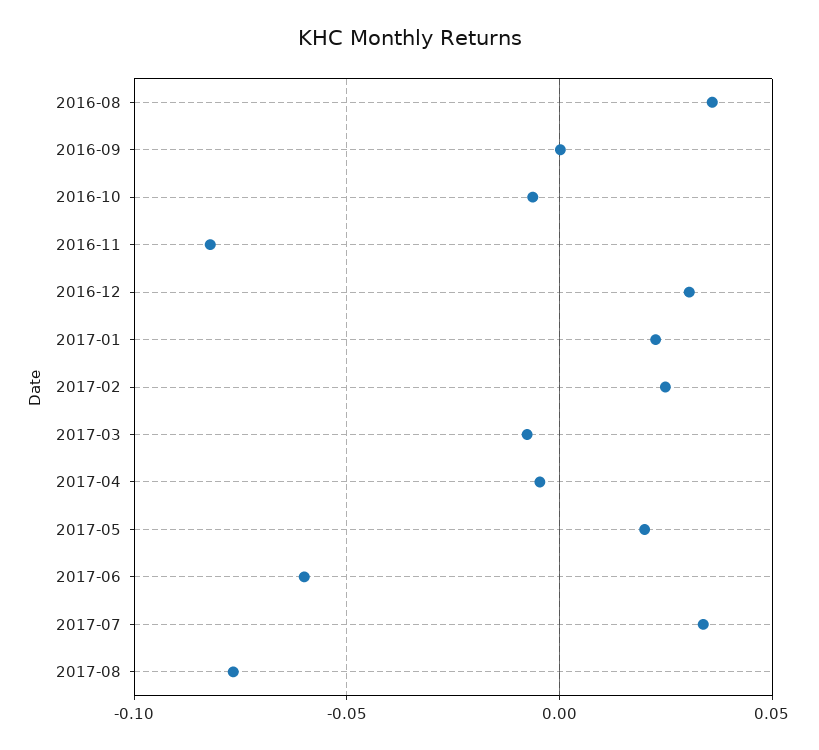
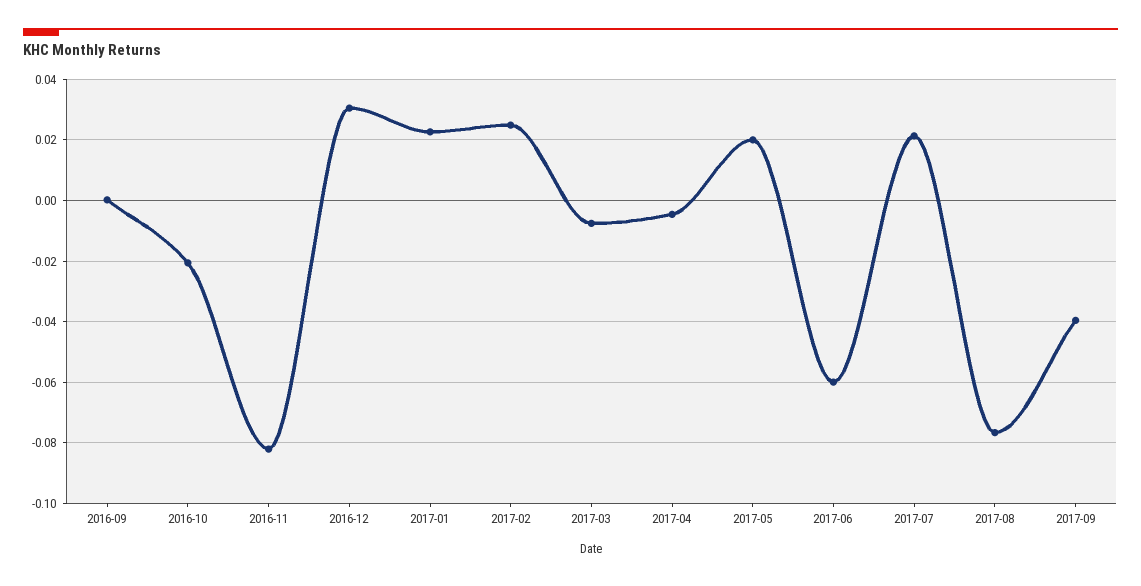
2016-08: 0.035 -> none
2016-10: -0.005 -> -0.02
2017-07: 0.035 -> 0.022
2017-09: none -> -0.04

